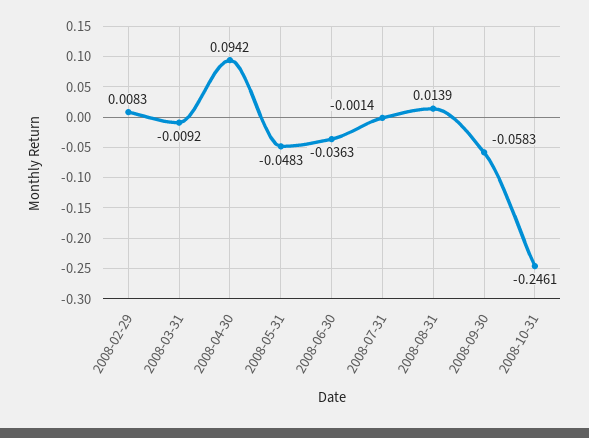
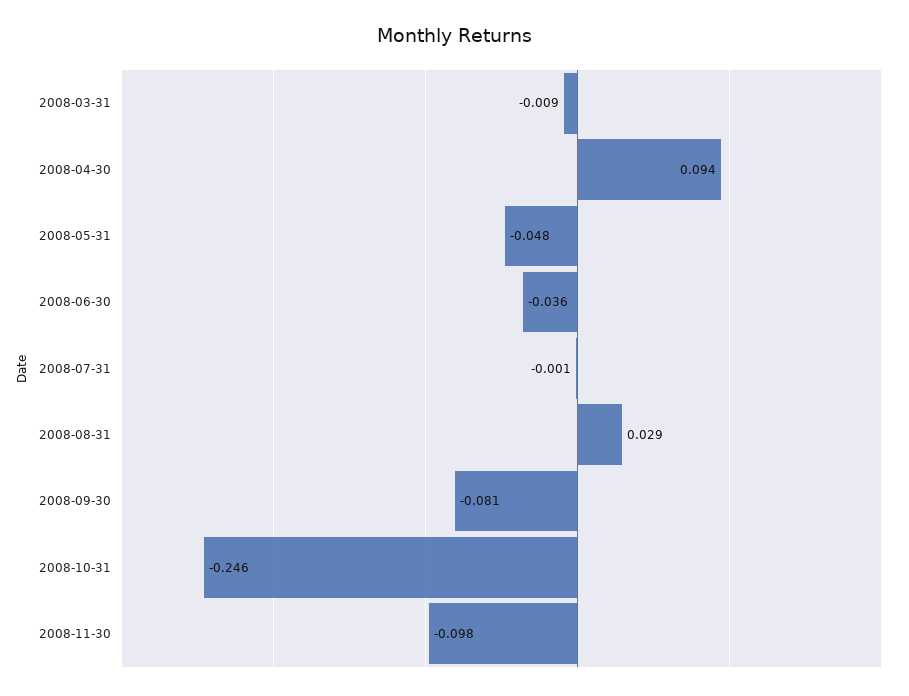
2008-02-29: 0.0083 -> none
2008-08-31: 0.0139 -> 0.029
2008-09-30: -0.0583 -> -0.081
2008-11-30: none -> -0.098

